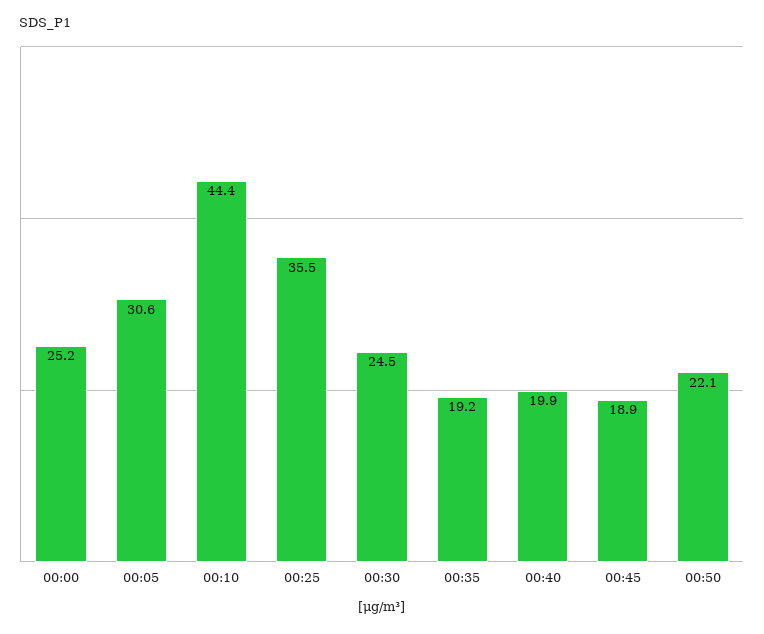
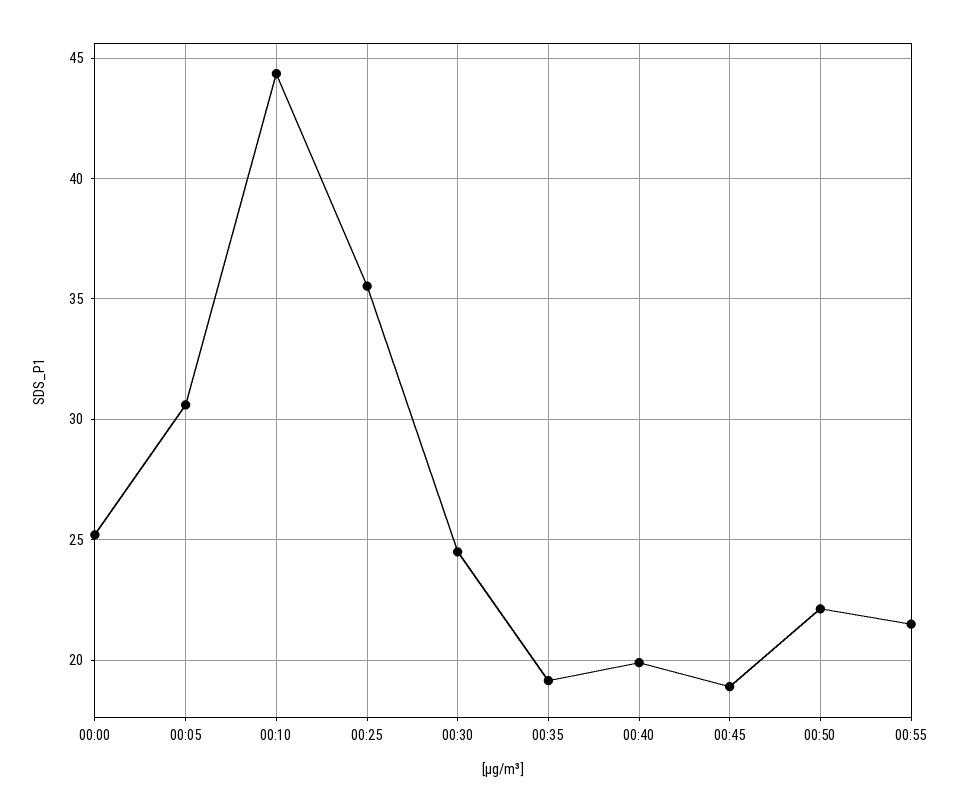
00:55: none -> 21.5

